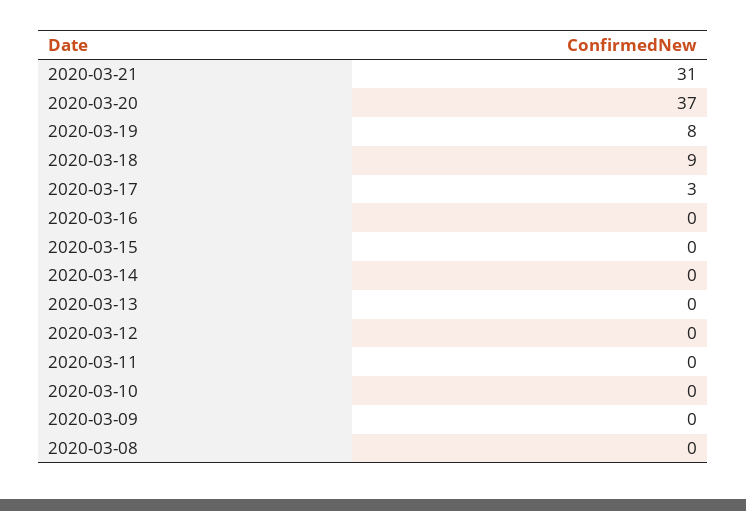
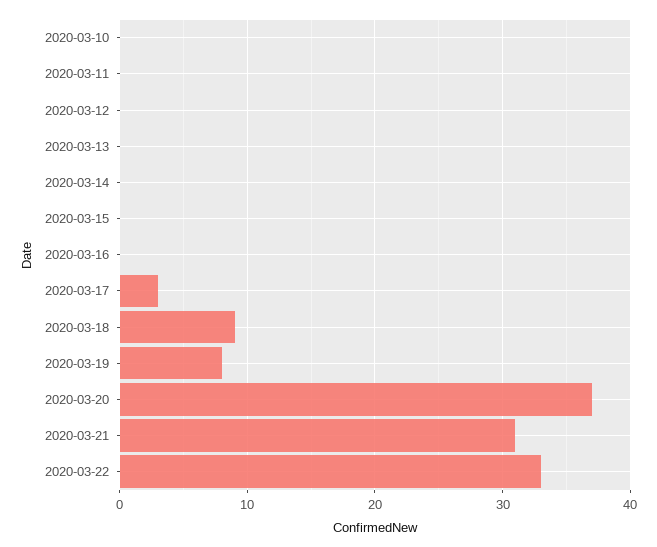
2020-03-09: 0 -> none
2020-03-08: 0 -> none
2020-03-22: none -> 33

